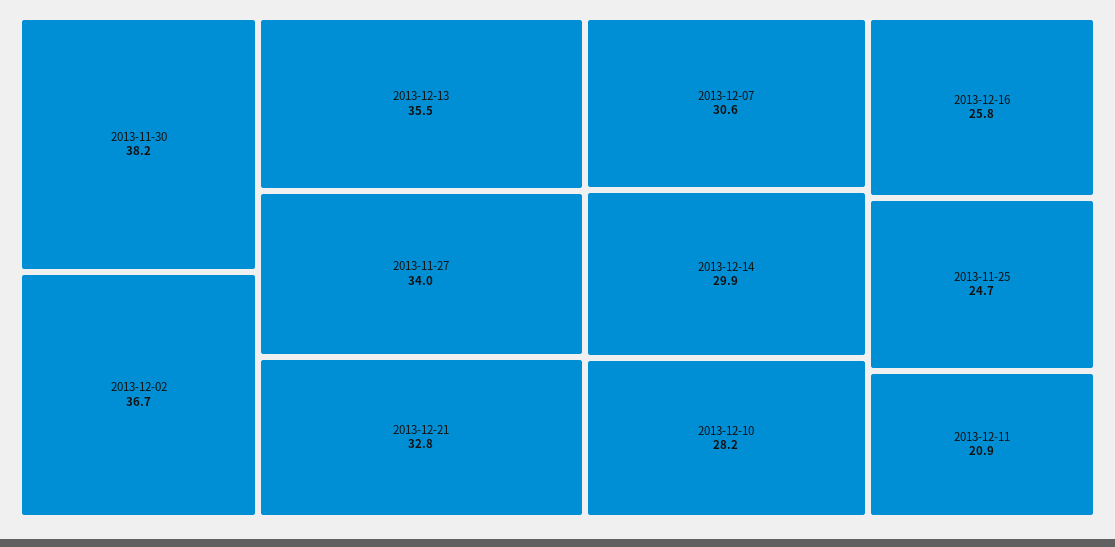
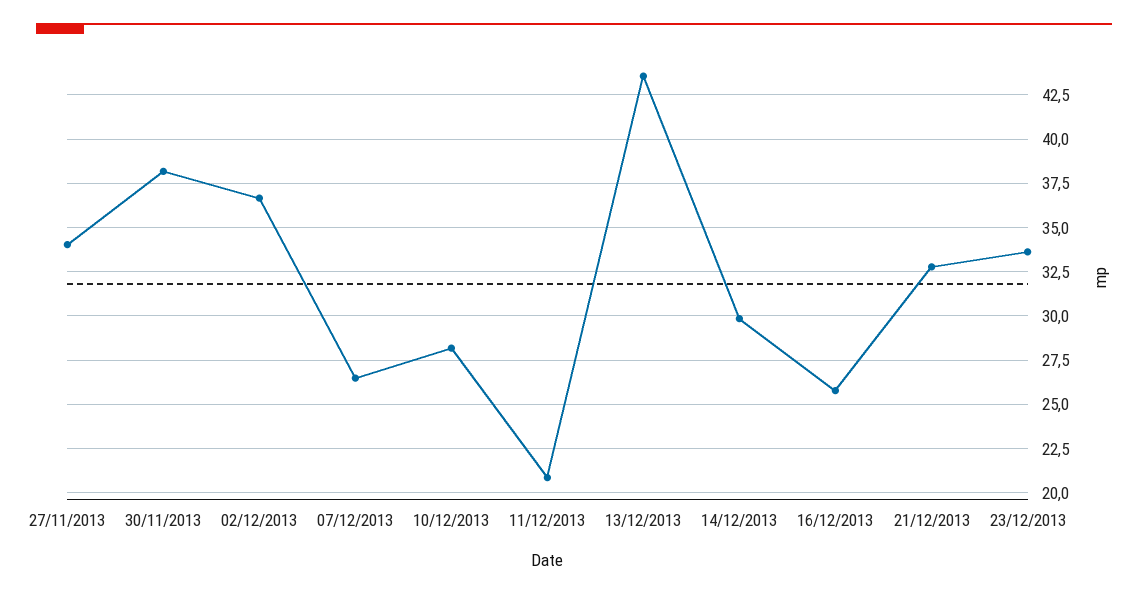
2013-12-13: 35.5 -> 43.5
2013-12-07: 30.6 -> 26.5
2013-11-25: 24.7 -> none
23/12/2013: none -> 33.5

